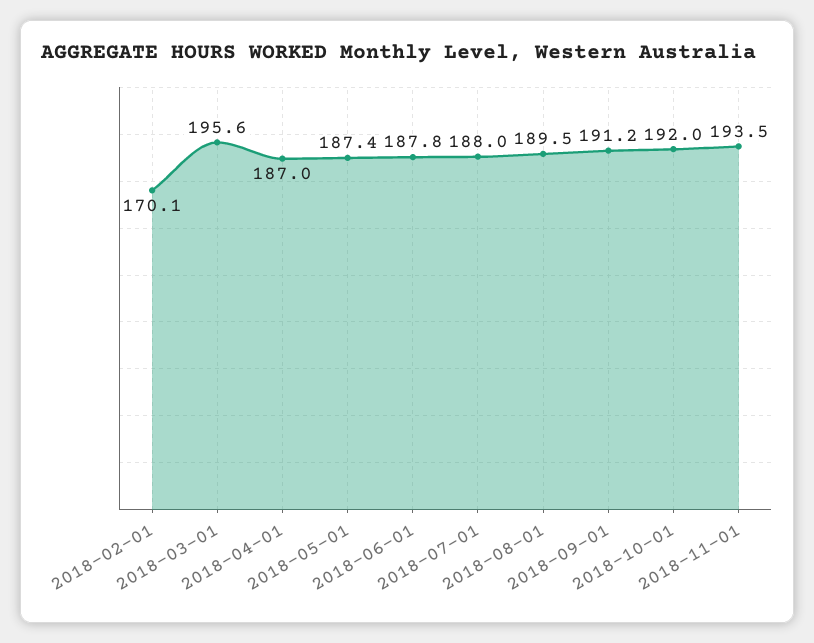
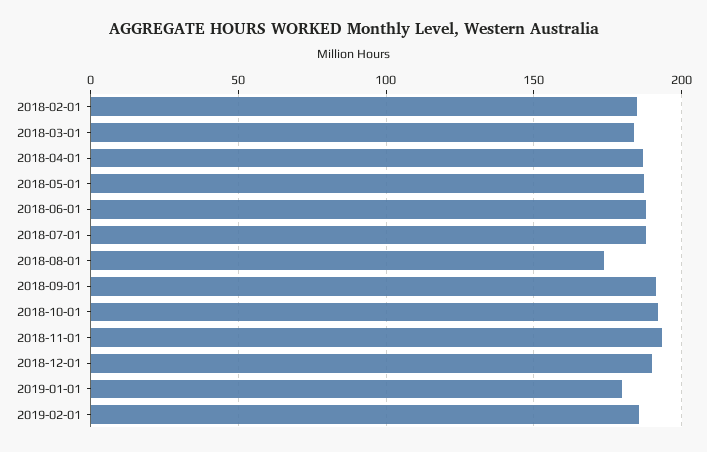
2018-02-01: 170.1 -> 185
2018-03-01: 195.6 -> 185
2018-08-01: 189.5 -> 175
2018-12-01: none -> 190
2019-01-01: none -> 180
2019-02-01: none -> 185

